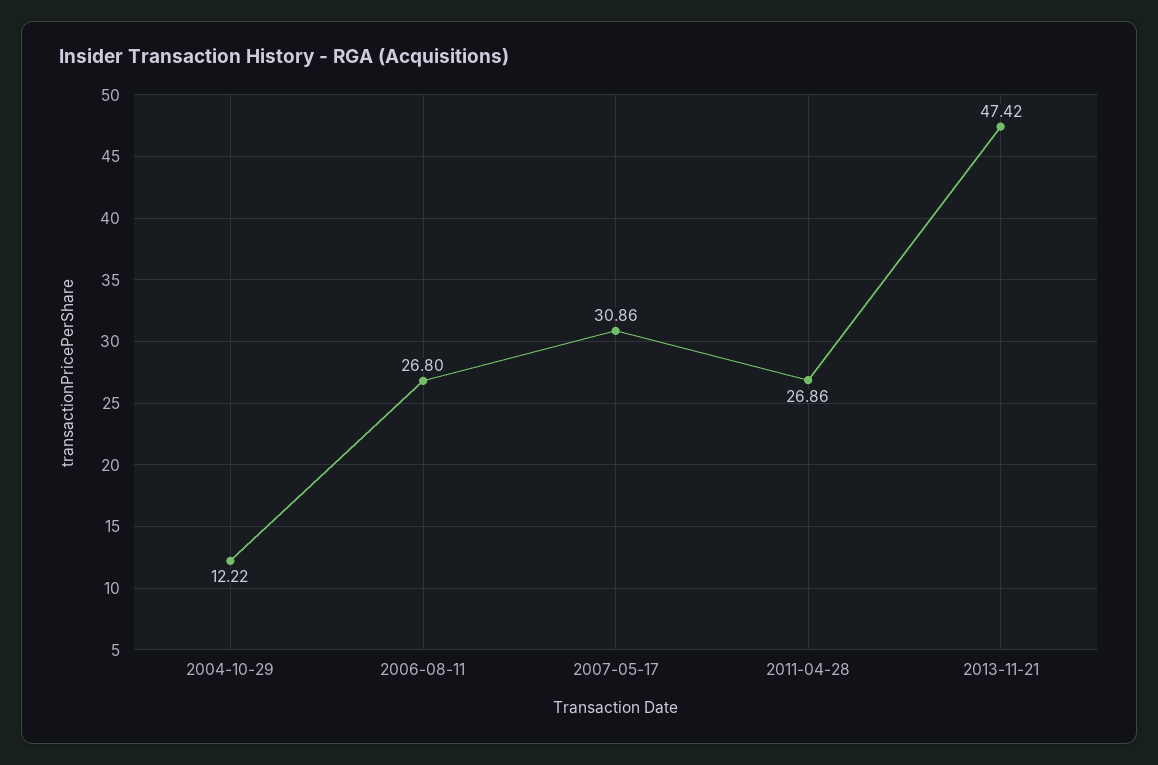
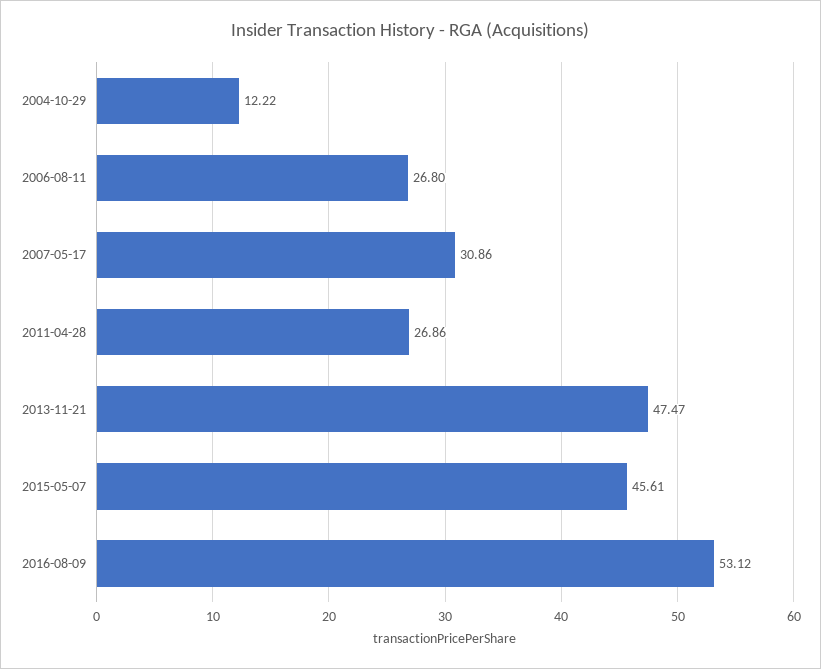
2013-11-21: 47.42 -> 47.47
2015-05-07: none -> 45.61
2016-08-09: none -> 53.12

